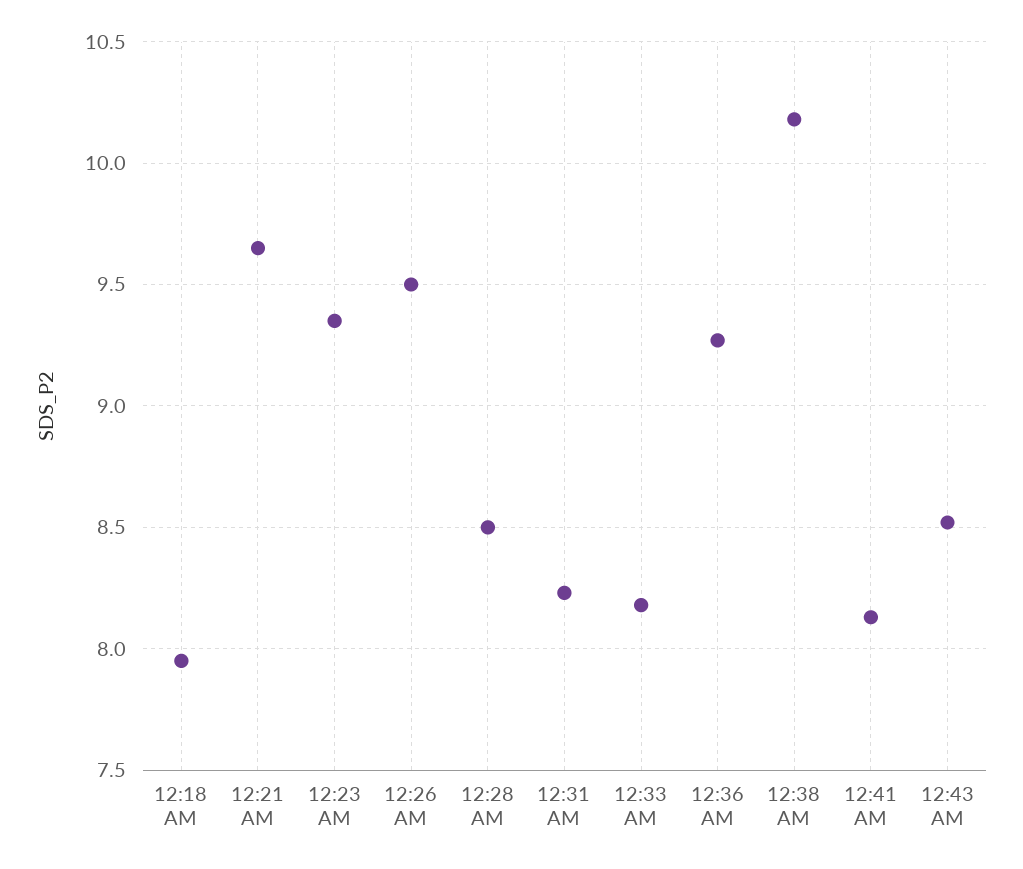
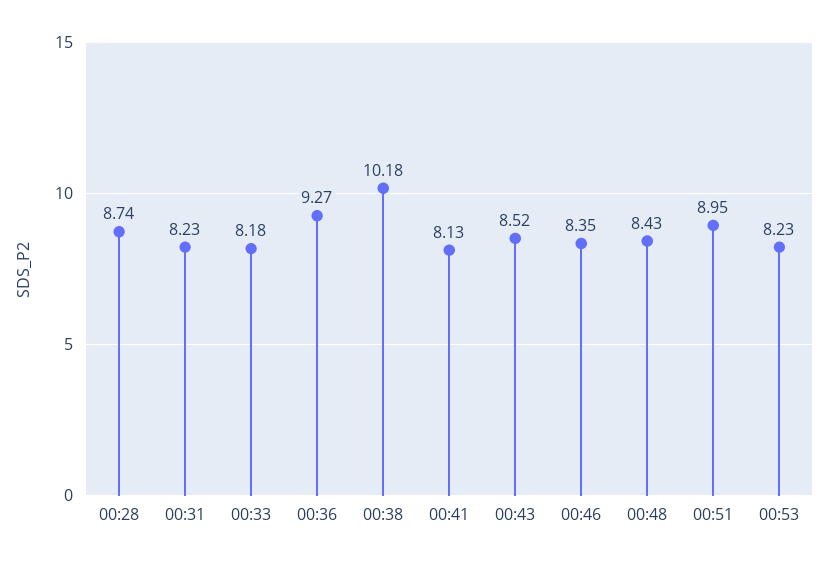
12:18 AM: 7.95 -> none
12:21 AM: 9.65 -> none
12:23 AM: 9.35 -> none
12:26 AM: 9.5 -> none
12:28 AM: 8.5 -> 8.74
00:46: none -> 8.35
00:48: none -> 8.43
00:51: none -> 8.95
00:53: none -> 8.23

